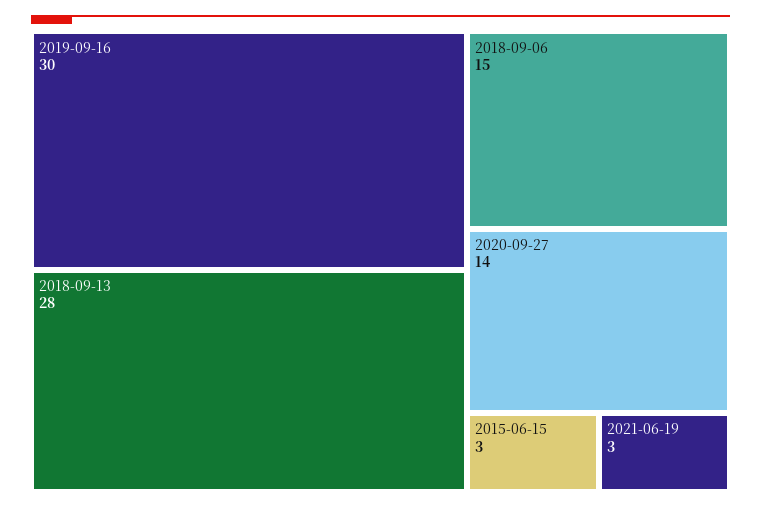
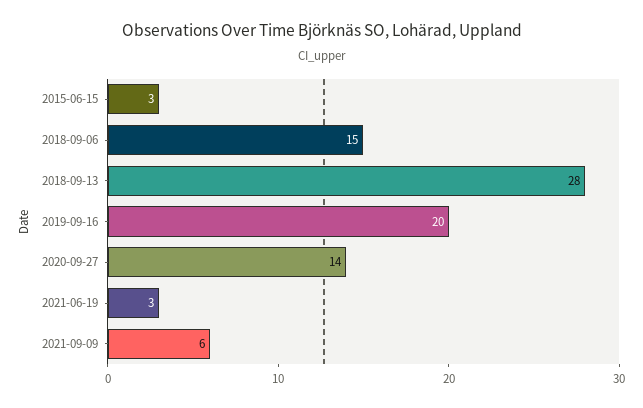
2019-09-16: 30 -> 20
2021-09-09: none -> 6

